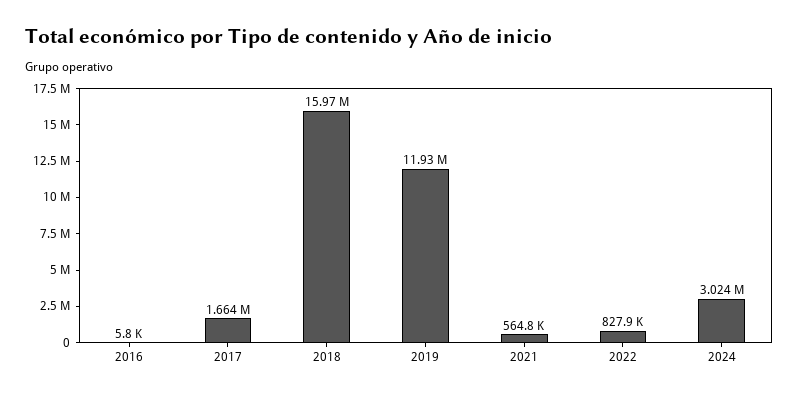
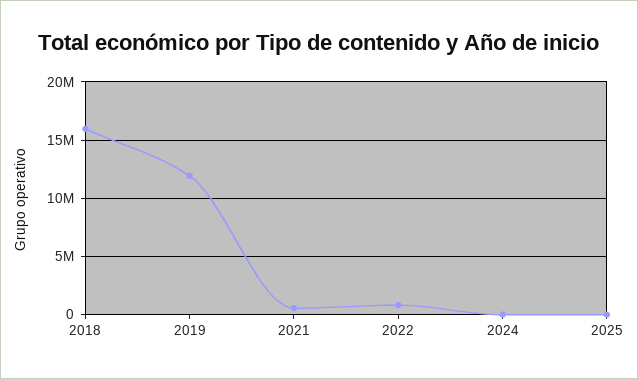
2016: 5800 -> none
2017: 1664000 -> none
2024: 3024000 -> 0
2025: none -> 0

